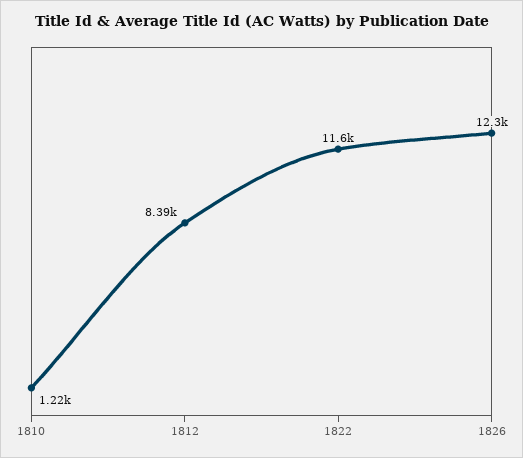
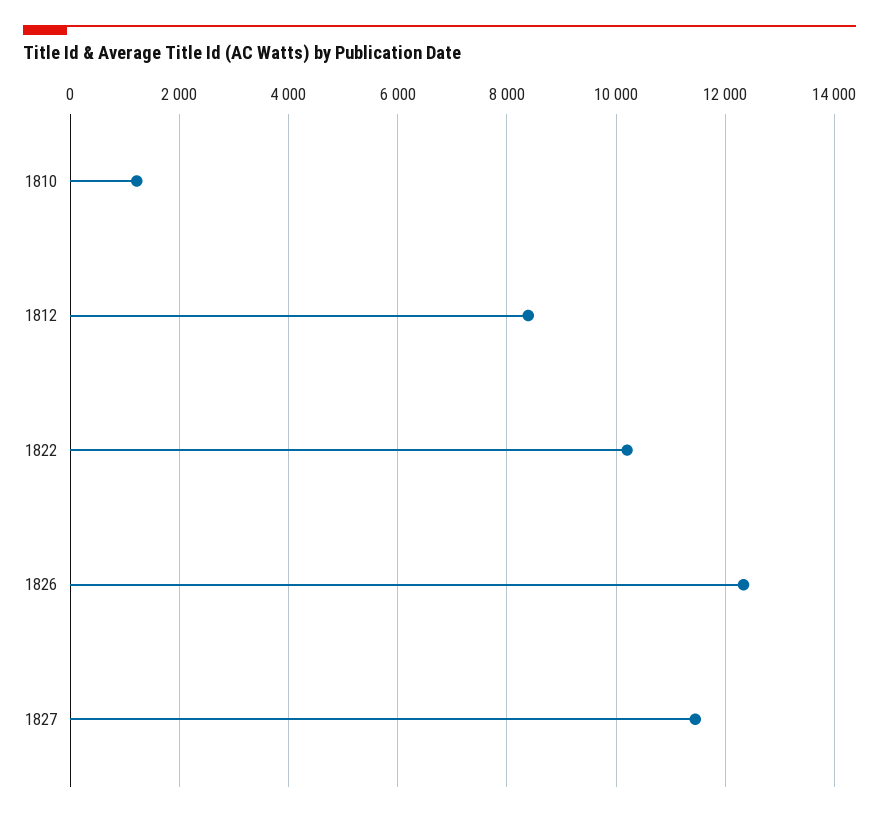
1822: 11600 -> 10200
1827: none -> 11400

